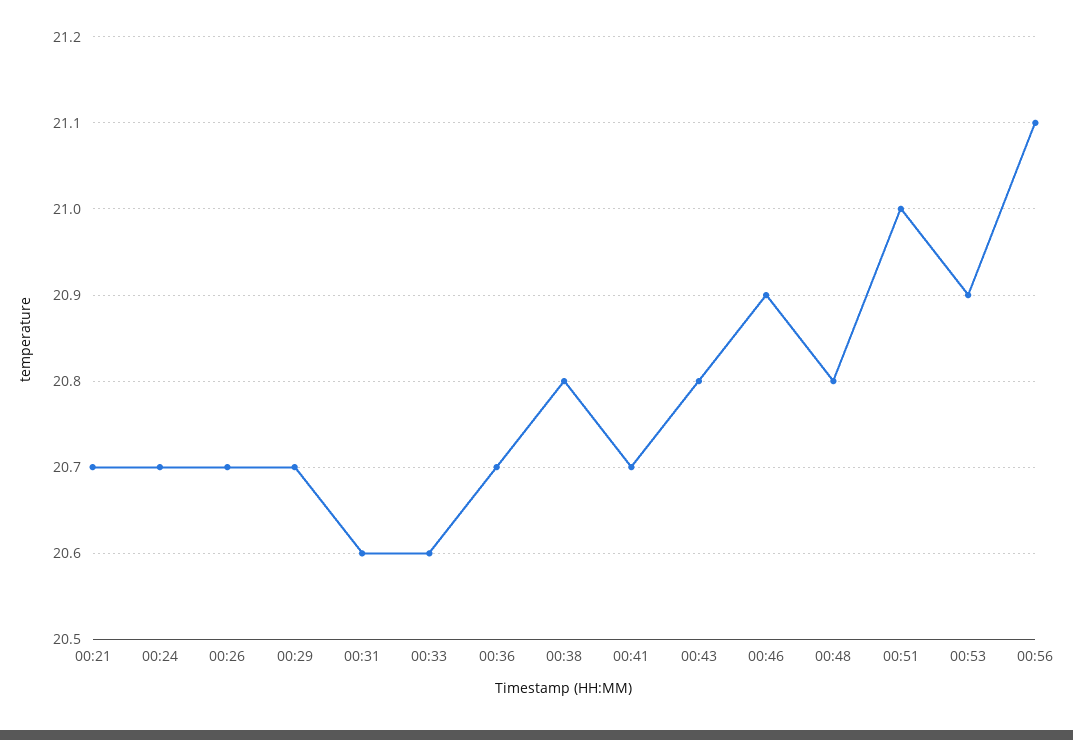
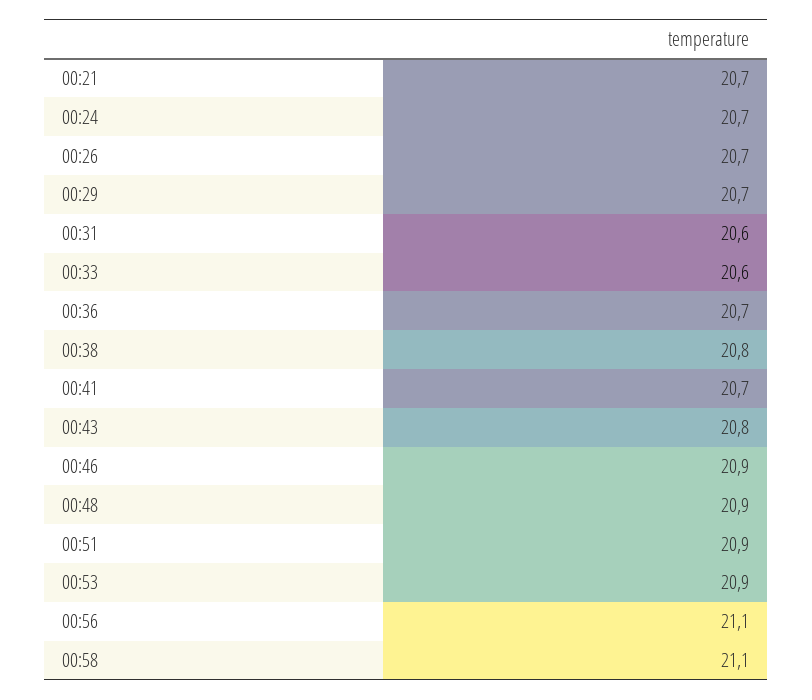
00:48: 20.8 -> 20.9
00:51: 21 -> 20.9
00:58: none -> 21.1

